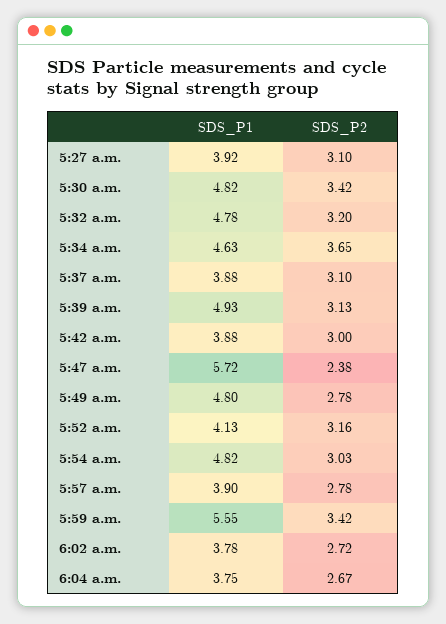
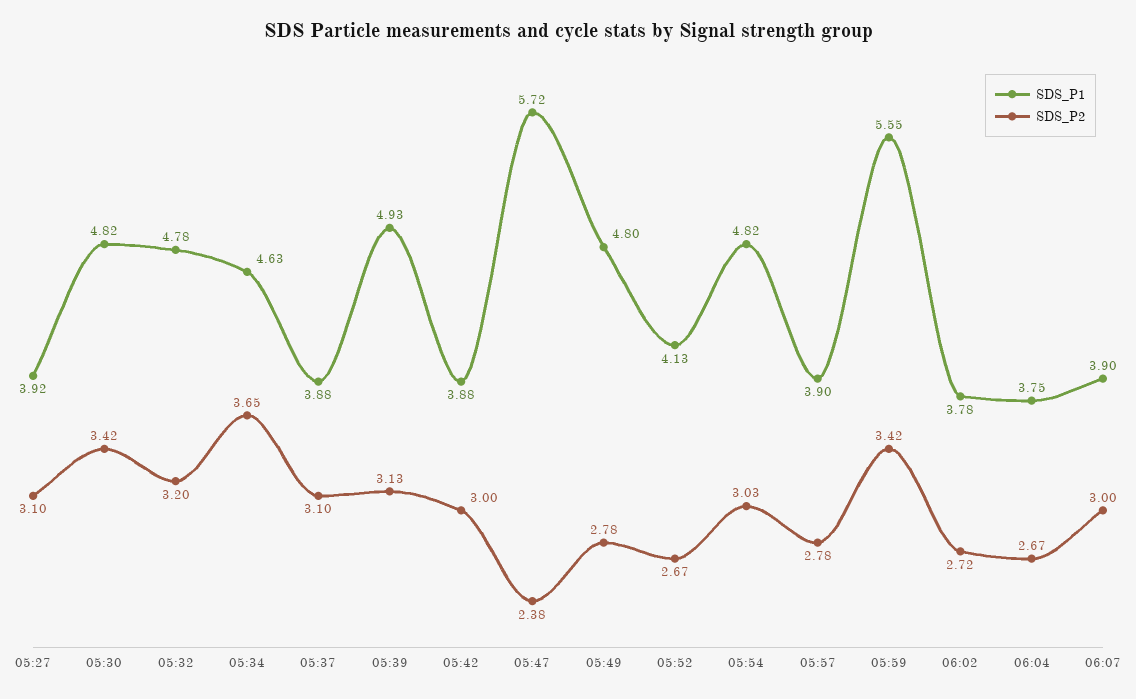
SDS_P2, 5:52 a.m.: 3.16 -> 2.67
SDS_P1, 06:07: none -> 3.9
SDS_P2, 06:07: none -> 3

